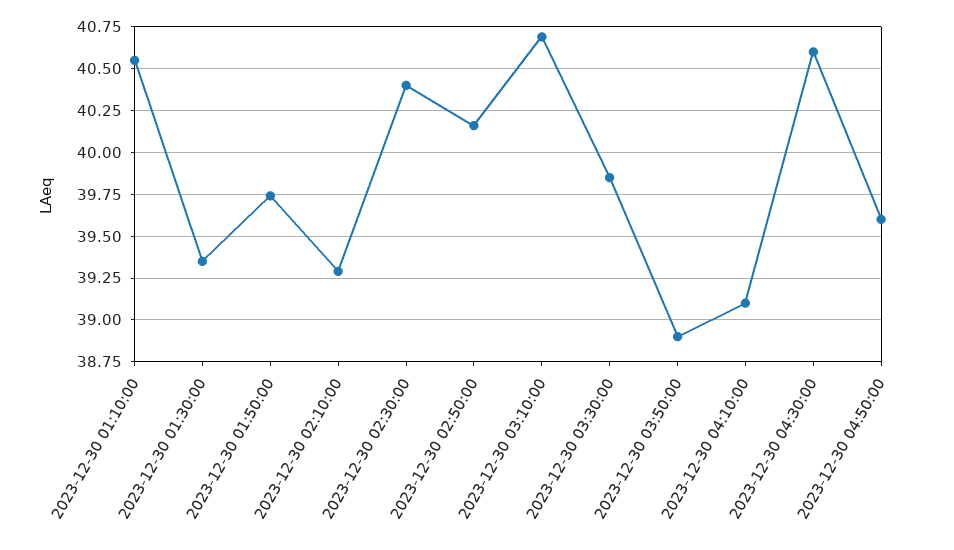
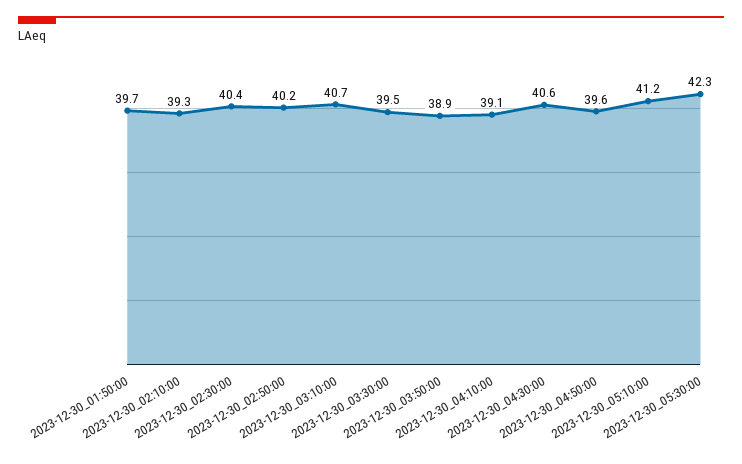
2023-12-30 01:10:00: 40.55 -> none
2023-12-30 01:30:00: 39.35 -> none
2023-12-30 03:30:00: 39.85 -> 39.5
2023-12-30_05:10:00: none -> 41.2
2023-12-30_05:30:00: none -> 42.3

